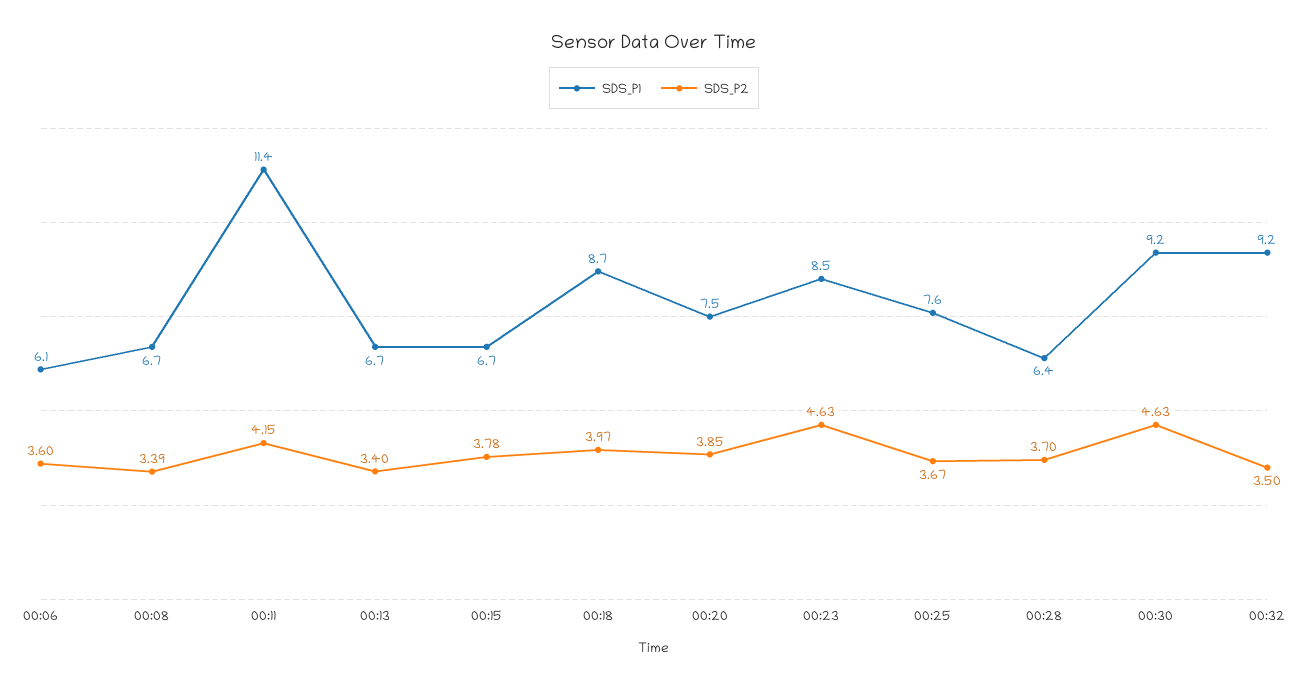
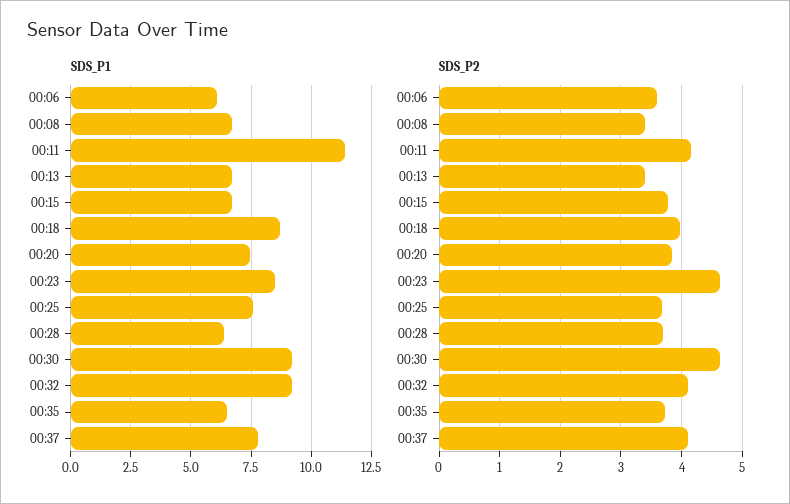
SDS_P2, 00:32: 3.5 -> 4.1
SDS_P1, 00:35: none -> 6.5
SDS_P1, 00:37: none -> 7.75
SDS_P2, 00:35: none -> 3.7
SDS_P2, 00:37: none -> 4.1

